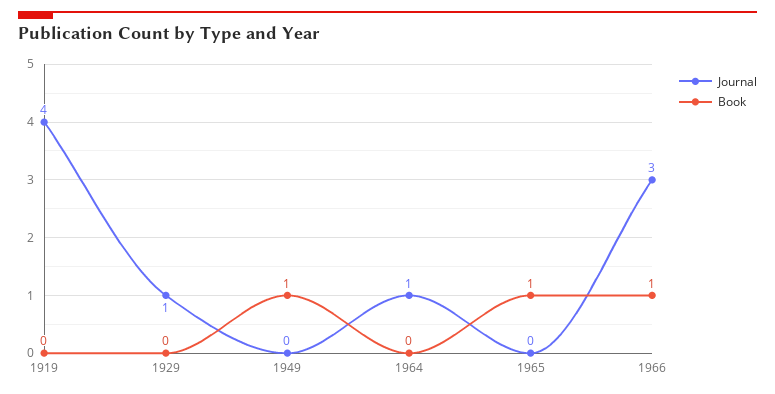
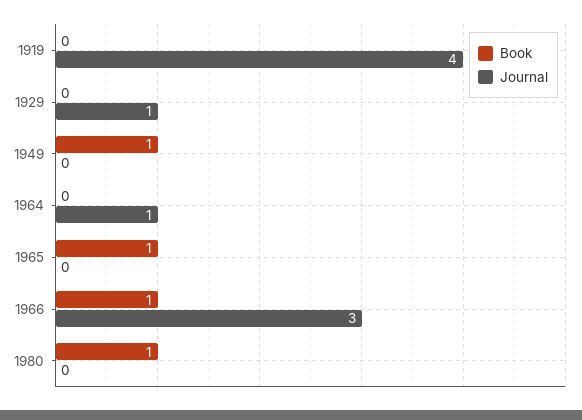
Book, 1980: none -> 1
Journal, 1980: none -> 0

